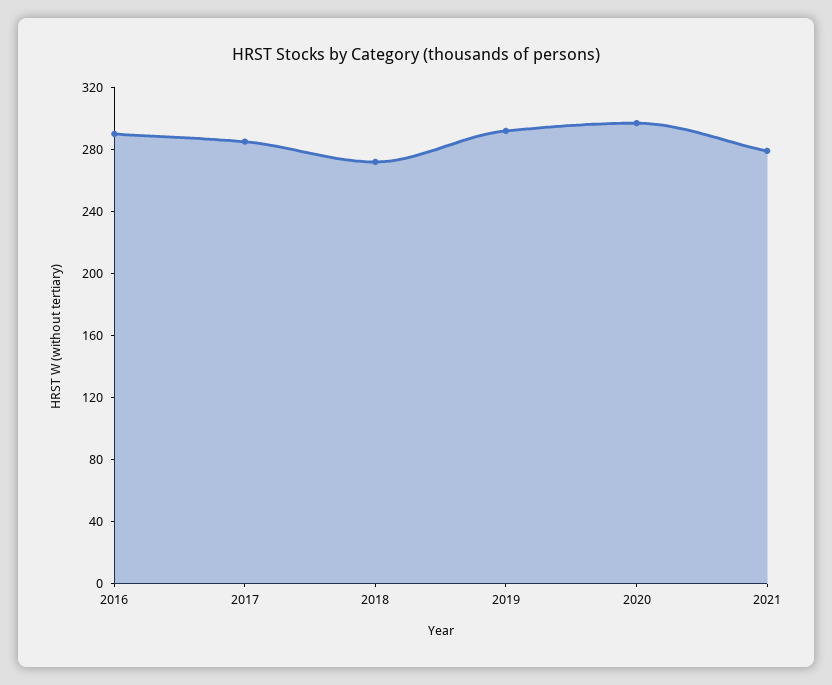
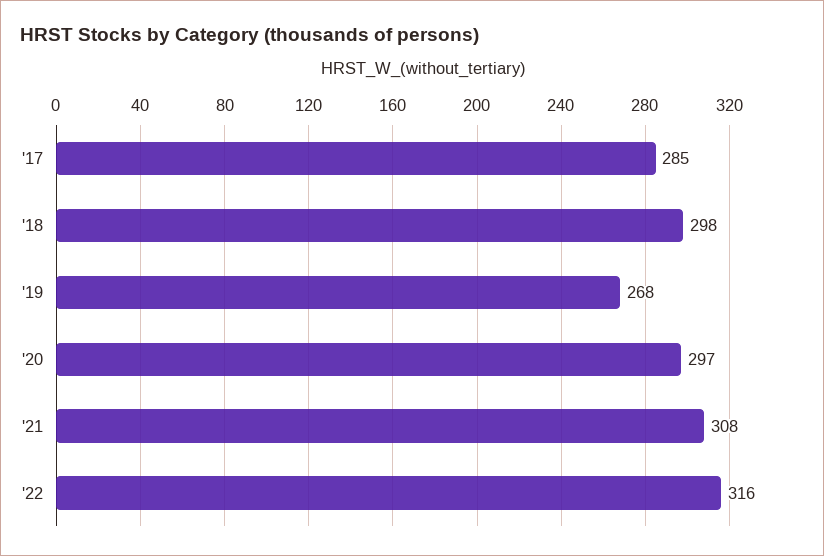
2016: 290 -> none
2018: 270 -> 298
2019: 290 -> 268
2021: 280 -> 308
'22: none -> 316

